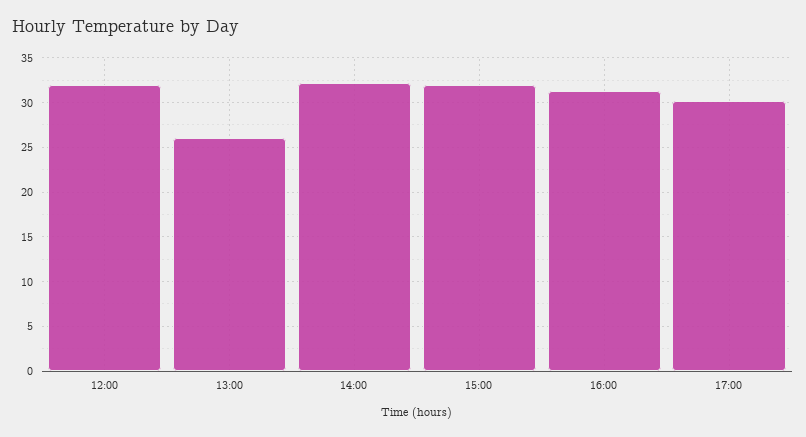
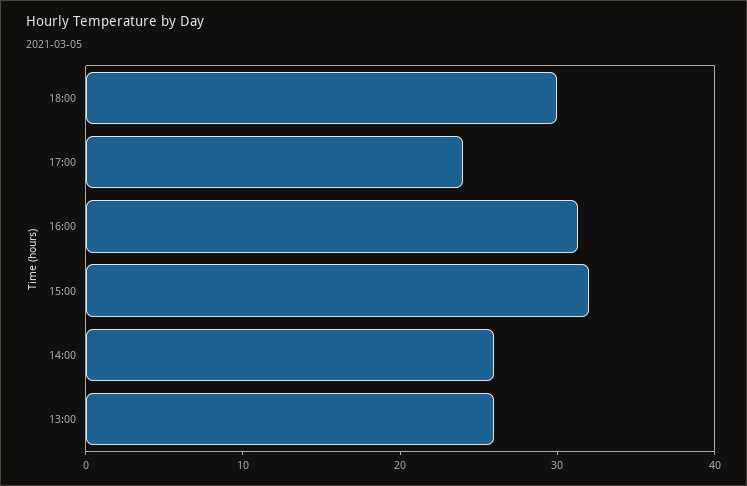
12:00: 32 -> none
14:00: 32 -> 26
17:00: 30 -> 24
18:00: none -> 30

